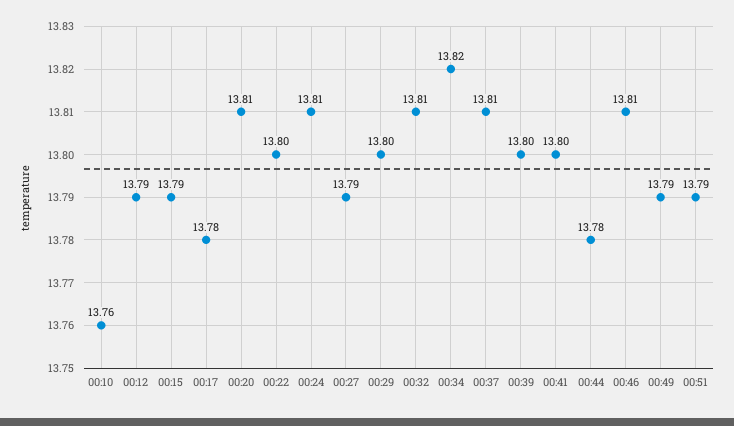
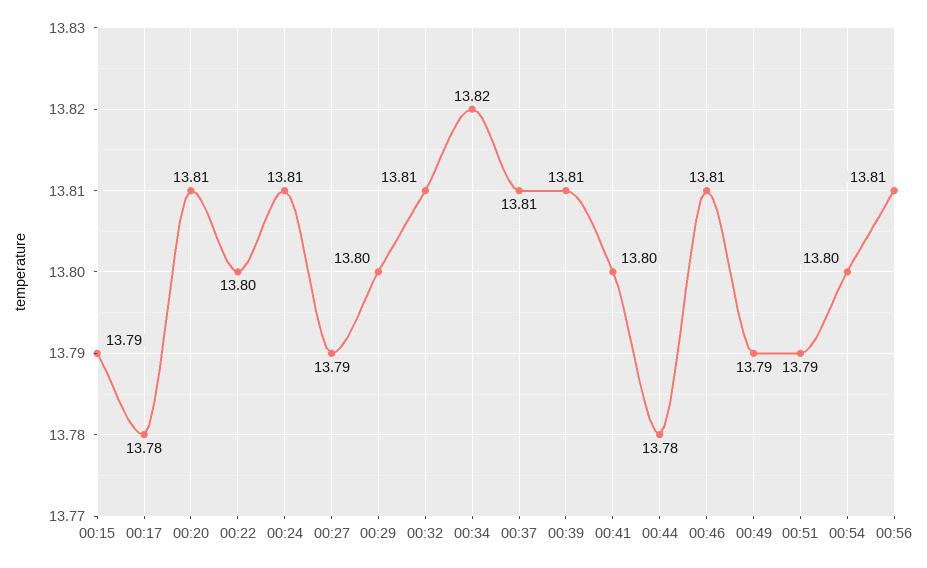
00:10: 13.76 -> none
00:12: 13.79 -> none
00:39: 13.8 -> 13.81
00:54: none -> 13.8
00:56: none -> 13.81

